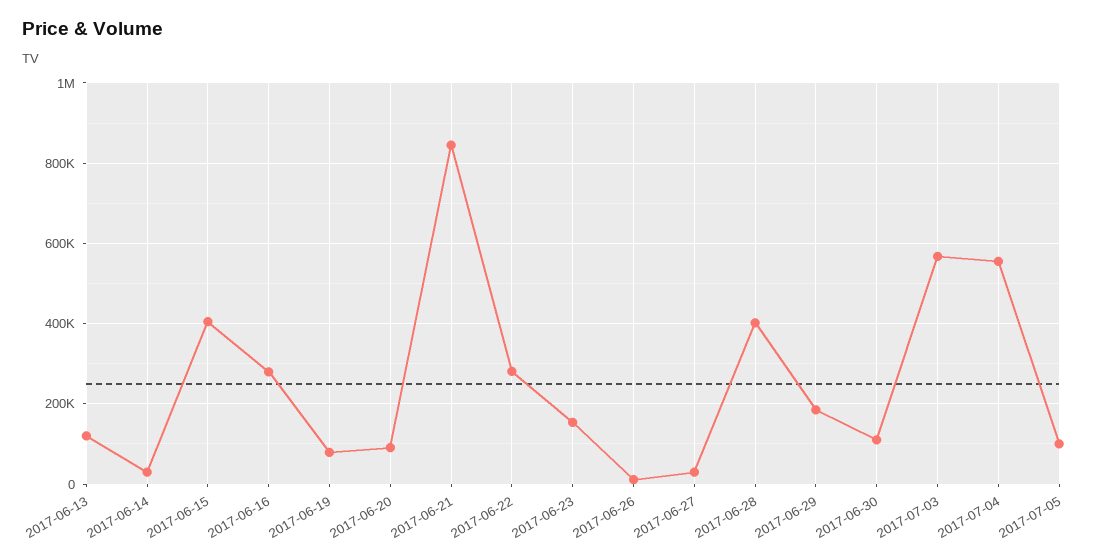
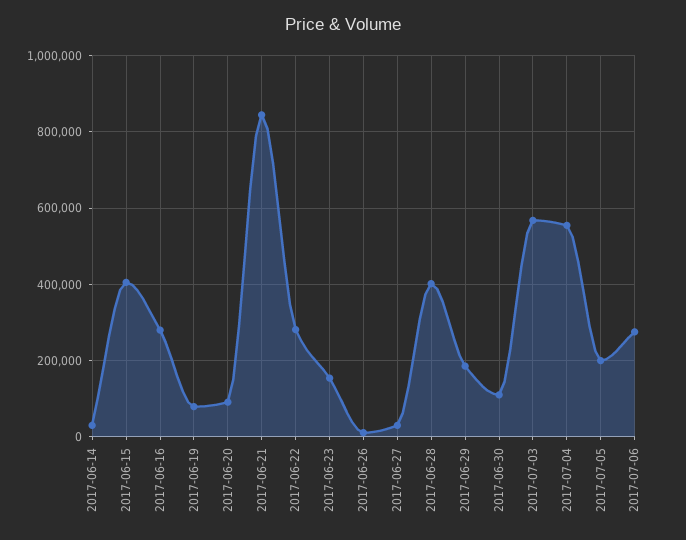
2017-06-13: 120000 -> none
2017-07-05: 100000 -> 200000
2017-07-06: none -> 280000

